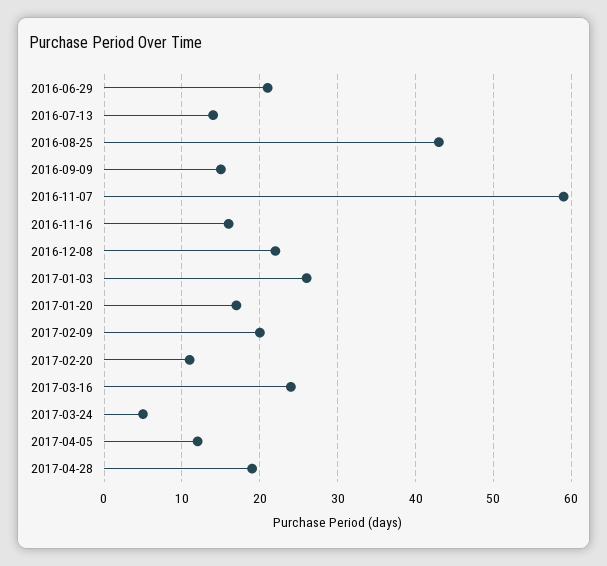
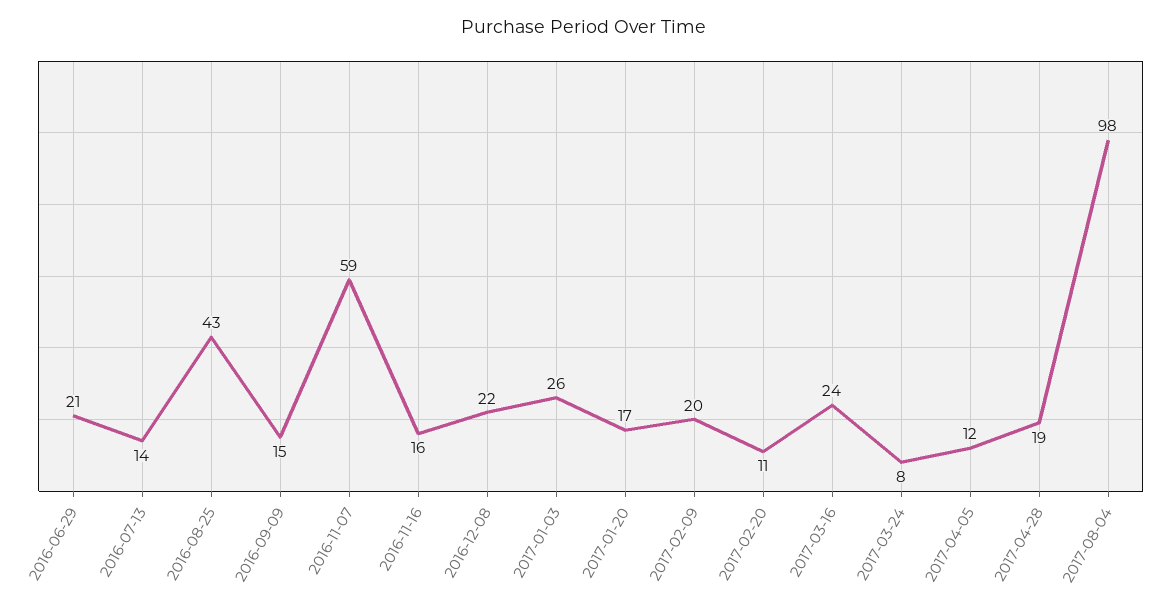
2017-03-24: 5 -> 8
2017-08-04: none -> 98

